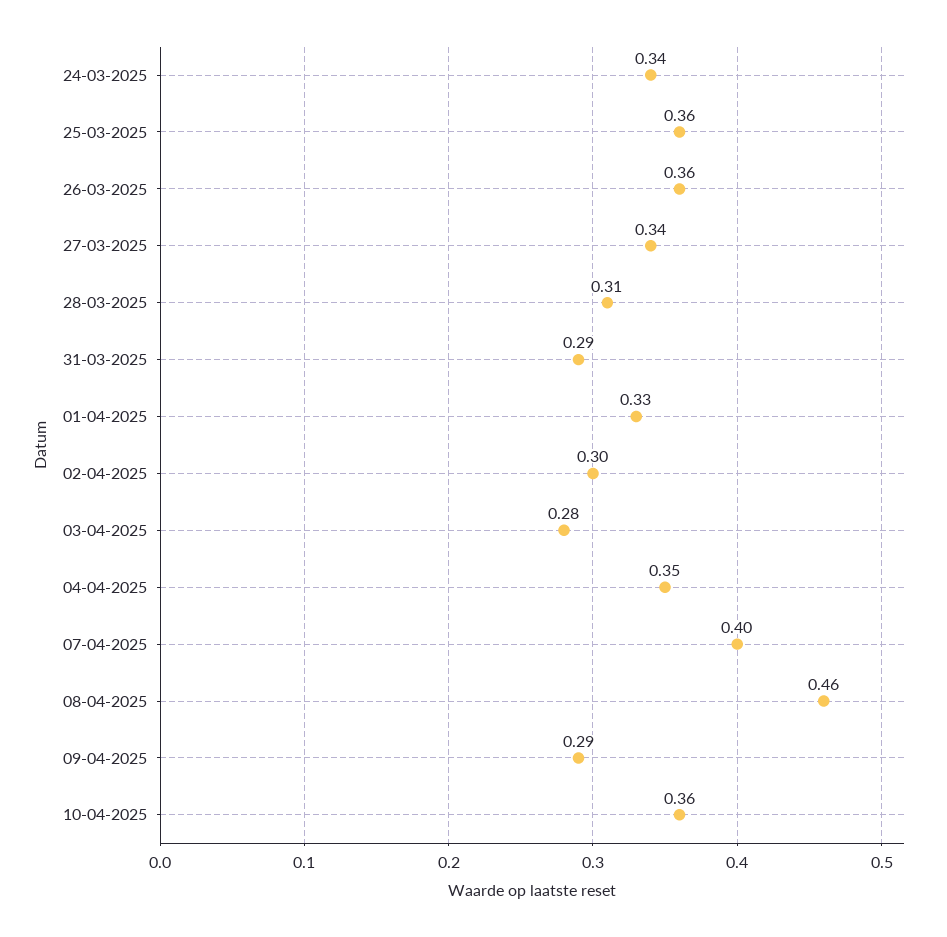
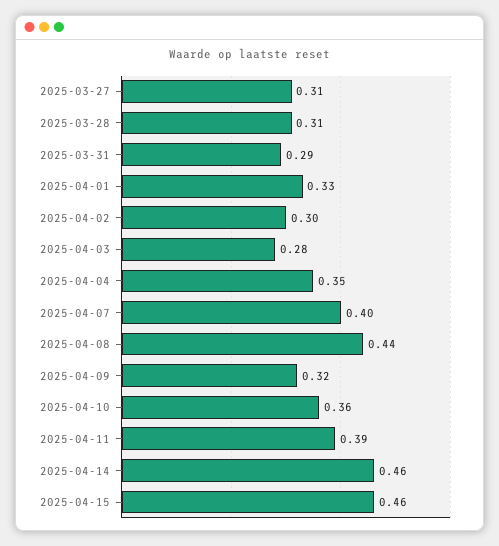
24-03-2025: 0.34 -> none
25-03-2025: 0.36 -> none
26-03-2025: 0.36 -> none
27-03-2025: 0.34 -> 0.31
08-04-2025: 0.46 -> 0.44
09-04-2025: 0.29 -> 0.32
2025-04-11: none -> 0.39
2025-04-14: none -> 0.46
2025-04-15: none -> 0.46

